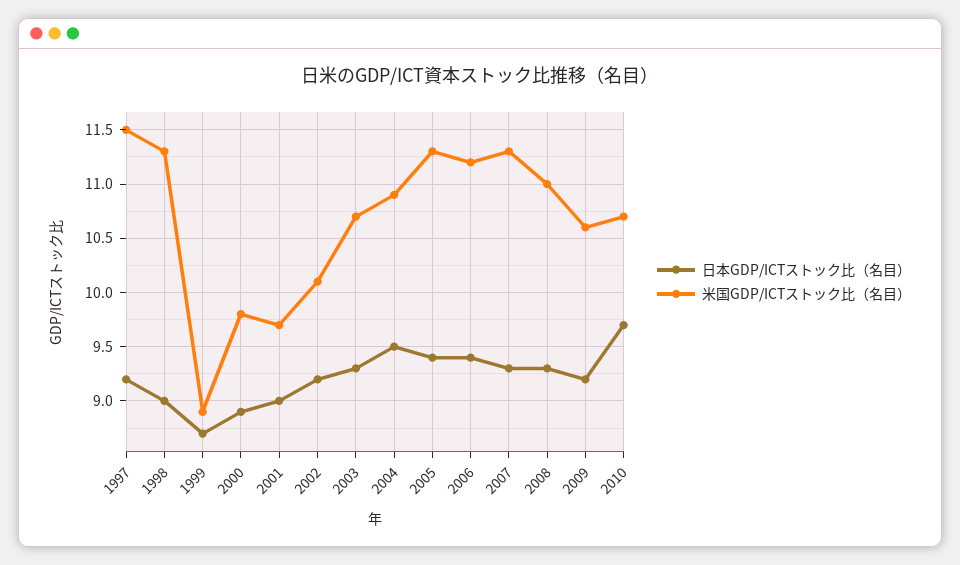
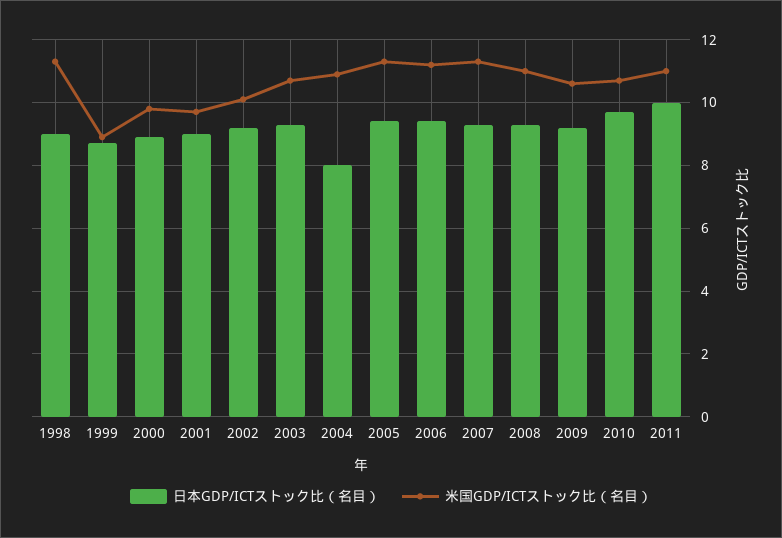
日本GDP/ICTストック比（名目）, 1997: 9.2 -> none
米国GDP/ICTストック比（名目）, 1997: 11.5 -> none
日本GDP/ICTストック比（名目）, 2004: 9.5 -> 8
日本GDP/ICTストック比（名目）, 2011: none -> 10
米国GDP/ICTストック比（名目）, 2011: none -> 11

